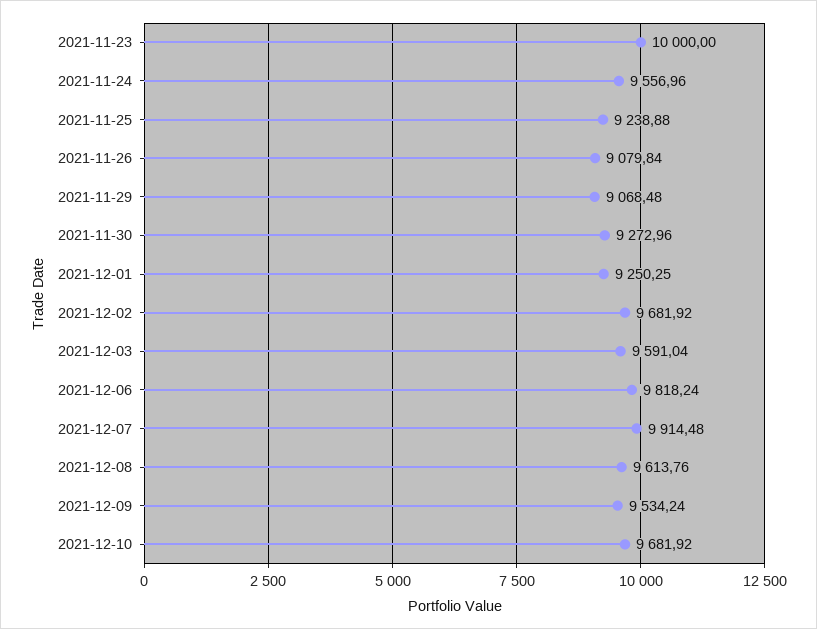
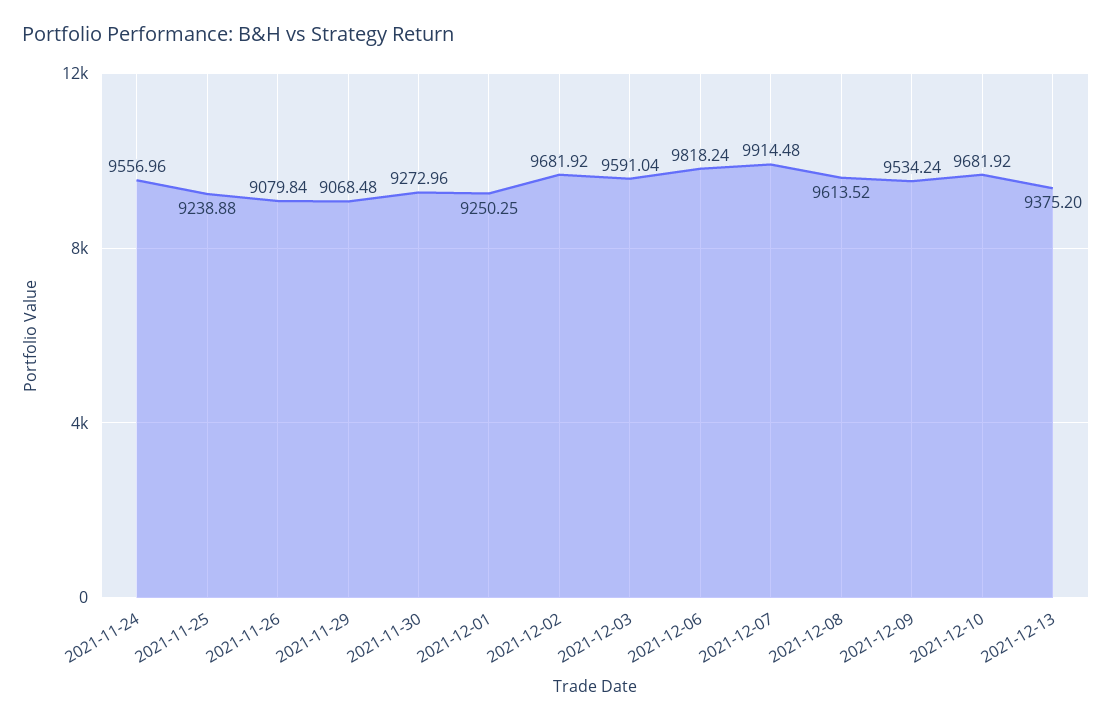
2021-11-23: 10000 -> none
2021-12-08: 9613.76 -> 9613.52
2021-12-13: none -> 9375.2

